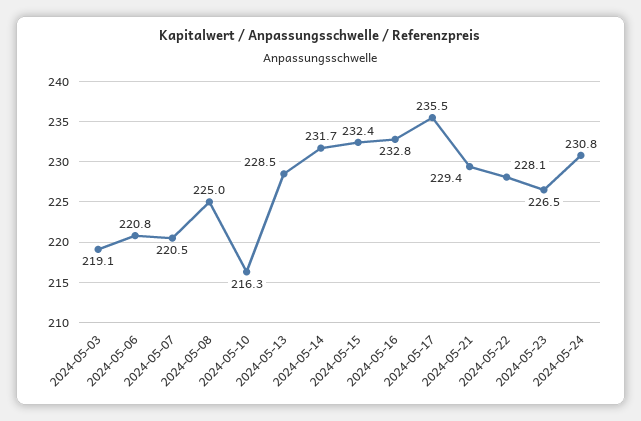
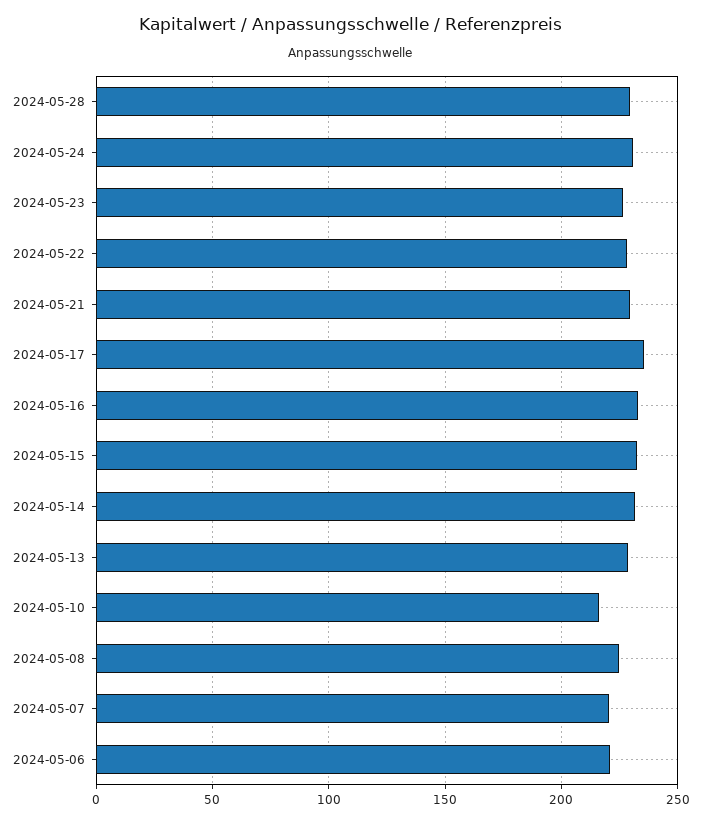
2024-05-03: 219.1 -> none
2024-05-28: none -> 230

